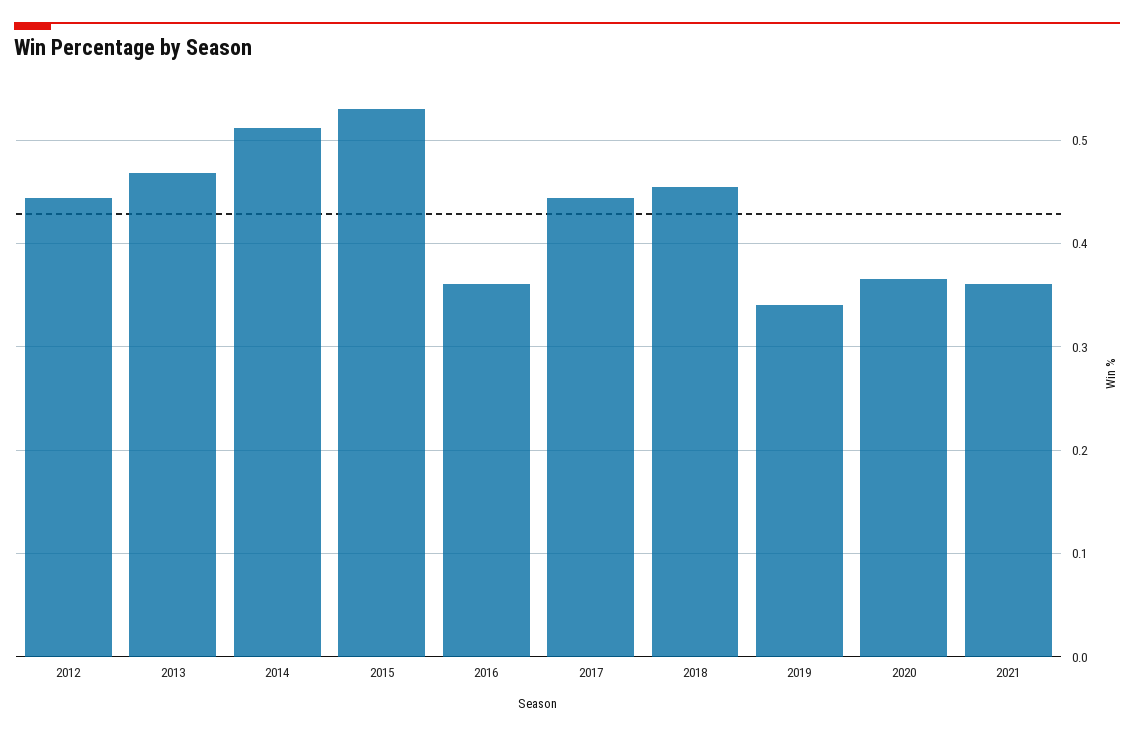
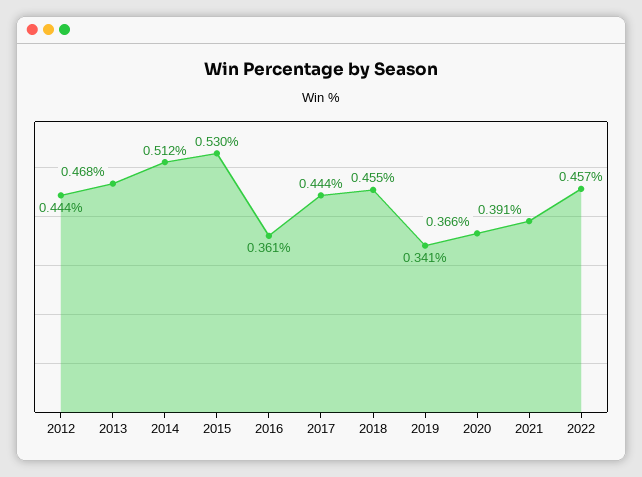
2021: 0.36 -> 0.391
2022: none -> 0.457

